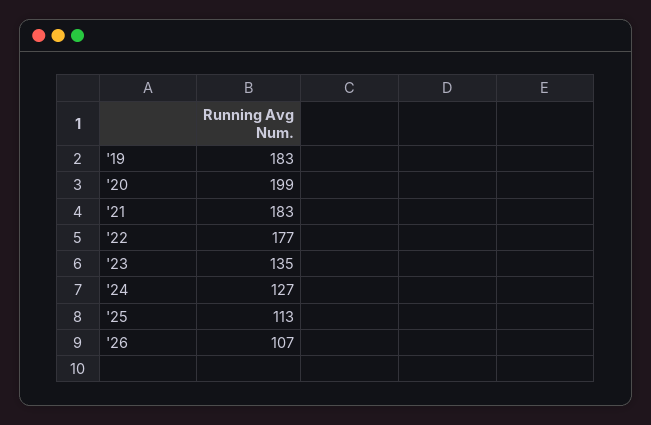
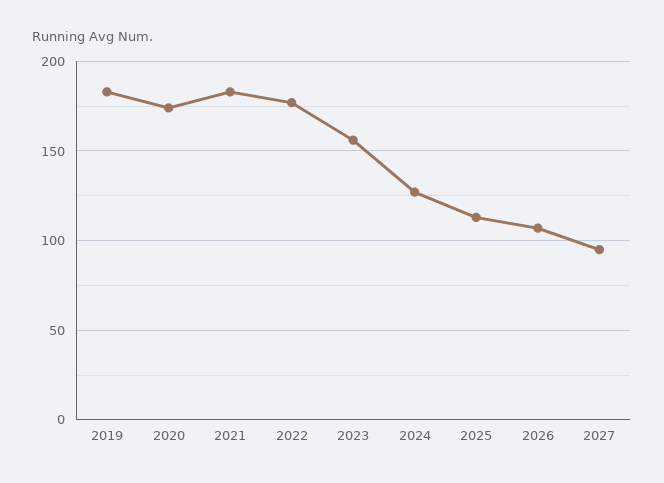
'20: 199 -> 175
'23: 135 -> 155
2027: none -> 95

